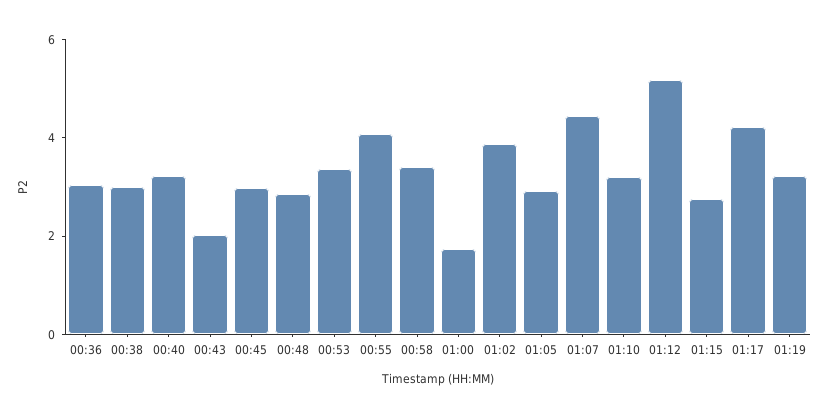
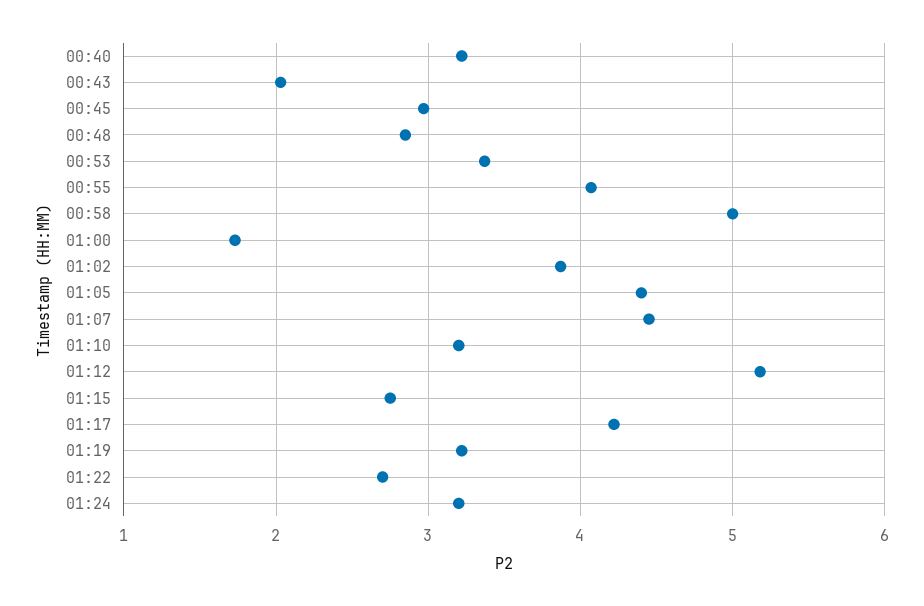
00:36: 3 -> none
00:38: 3 -> none
00:58: 3.5 -> 5
01:05: 3 -> 4.4
01:22: none -> 2.7
01:24: none -> 3.2

